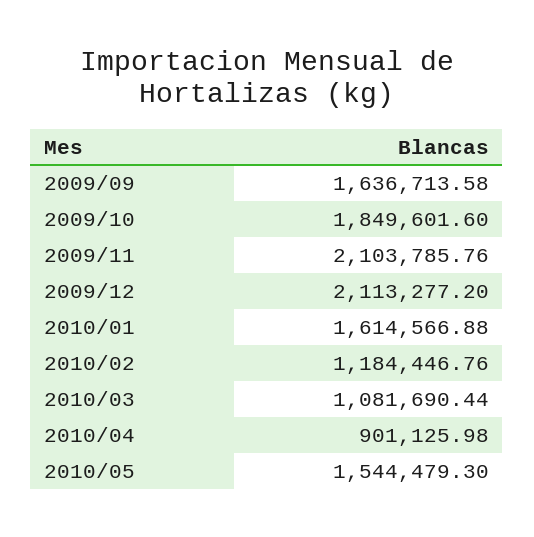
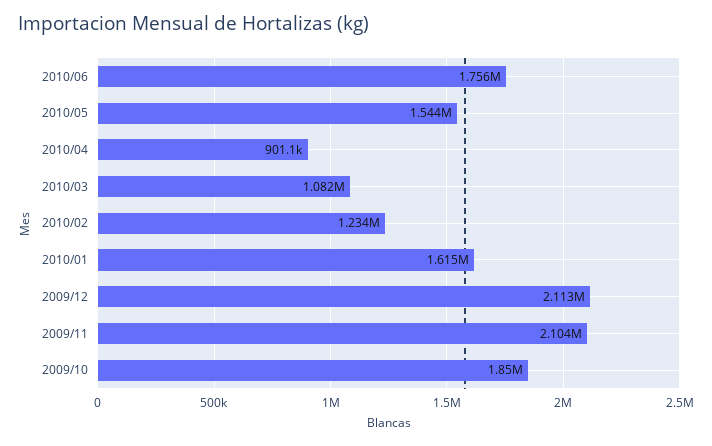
2009/09: 1636713.58 -> none
2010/02: 1184446.76 -> 1234000
2010/06: none -> 1756000

